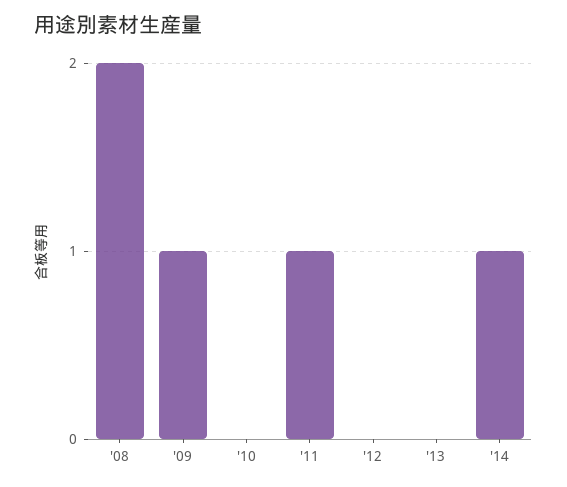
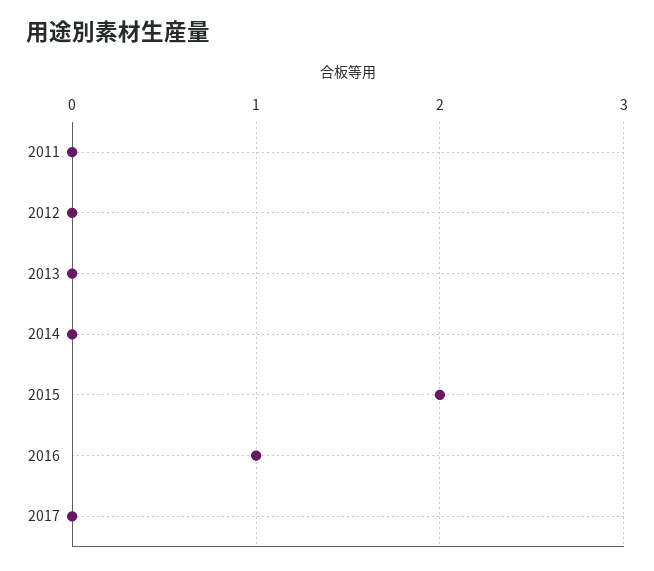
'08: 2 -> none
'09: 1 -> none
'10: 0 -> none
'11: 1 -> 0
'14: 1 -> 0
2015: none -> 2
2016: none -> 1
2017: none -> 0

